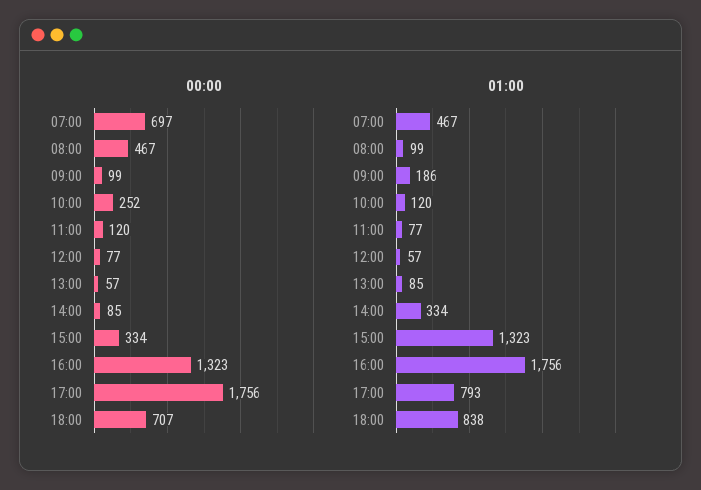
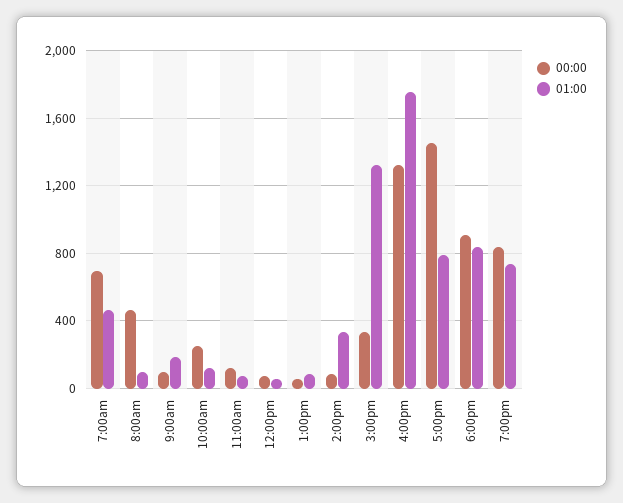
00:00, 17:00: 1756 -> 1450
00:00, 18:00: 707 -> 900
00:00, 7:00pm: none -> 850
01:00, 7:00pm: none -> 750

